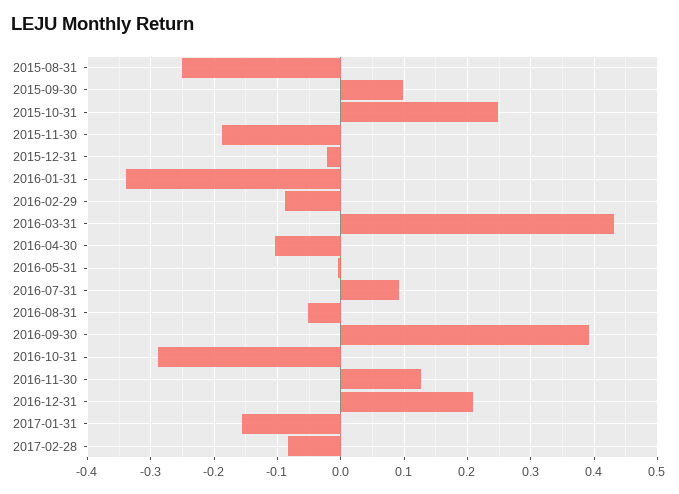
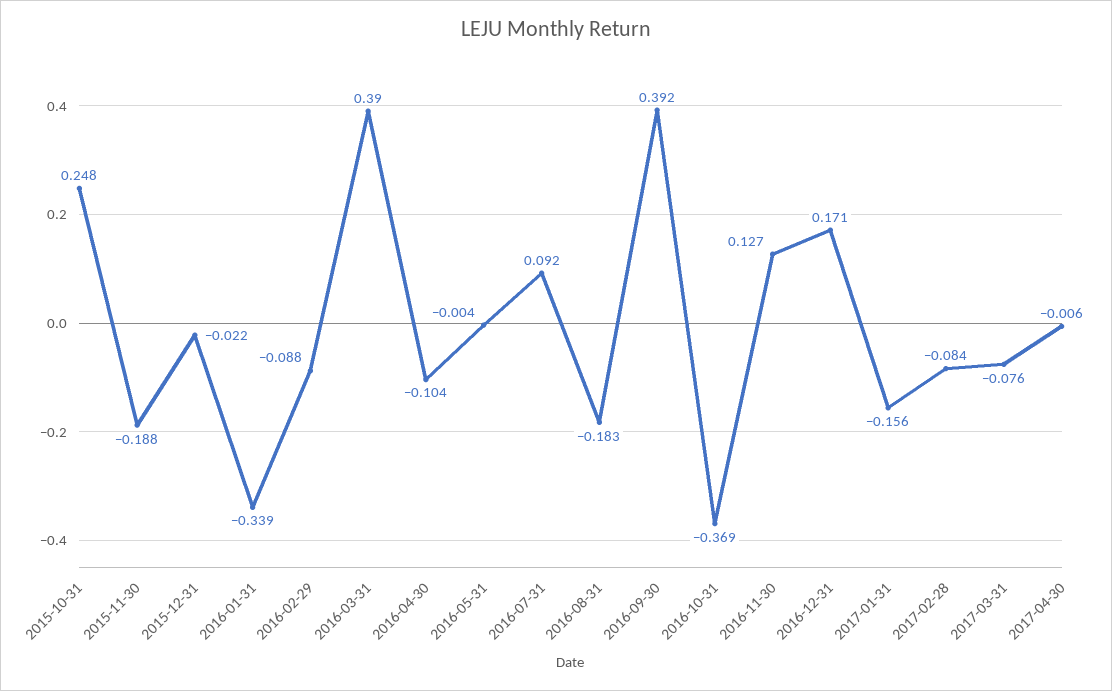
2015-08-31: -0.25 -> none
2015-09-30: 0.1 -> none
2016-03-31: 0.43 -> 0.39
2016-08-31: -0.05 -> -0.183
2016-10-31: -0.29 -> -0.369
2016-12-31: 0.21 -> 0.171
2017-03-31: none -> -0.076
2017-04-30: none -> -0.006

